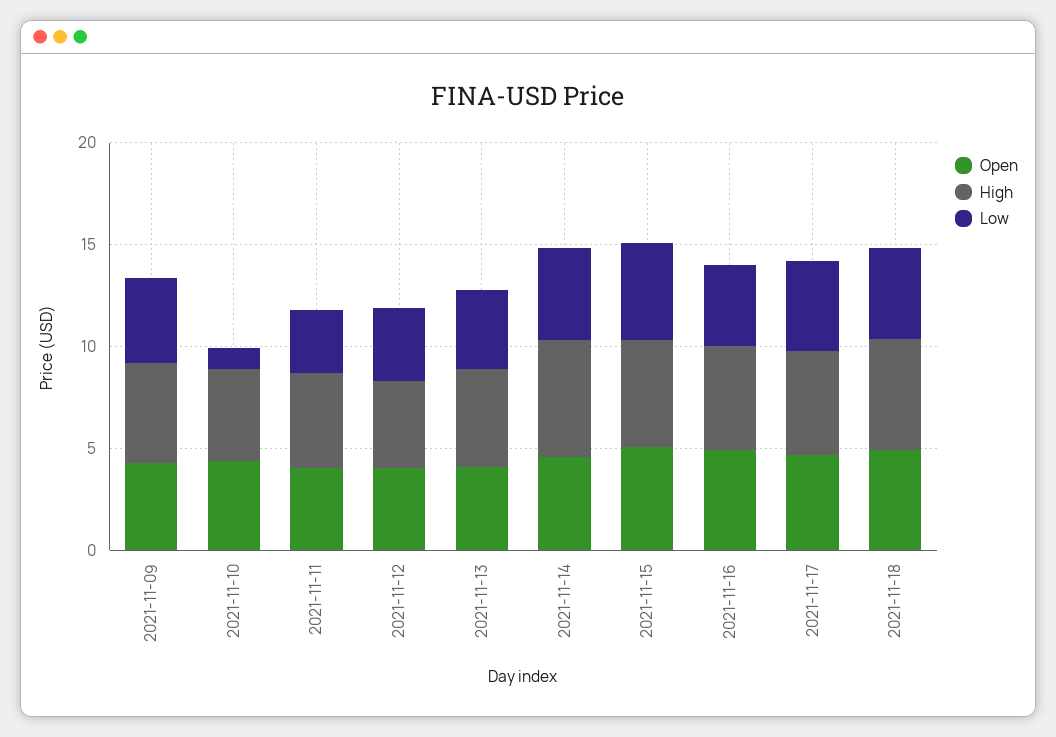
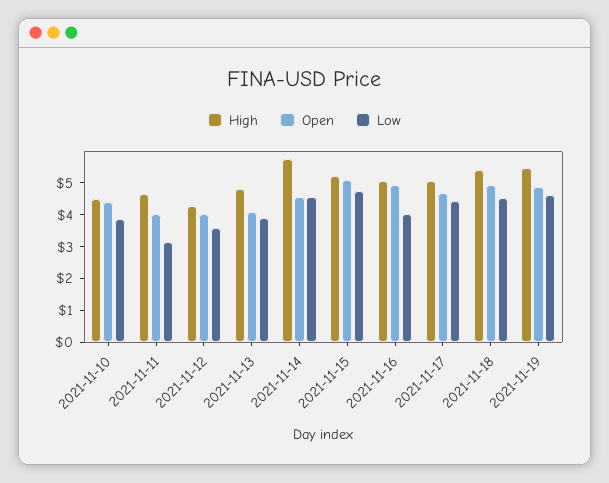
Open, 2021-11-09: 4 -> none
High, 2021-11-09: 5 -> none
Low, 2021-11-09: 4 -> none
Low, 2021-11-10: 1 -> 4
High, 2021-11-19: none -> 5.5
Open, 2021-11-19: none -> 5
Low, 2021-11-19: none -> 4.5

